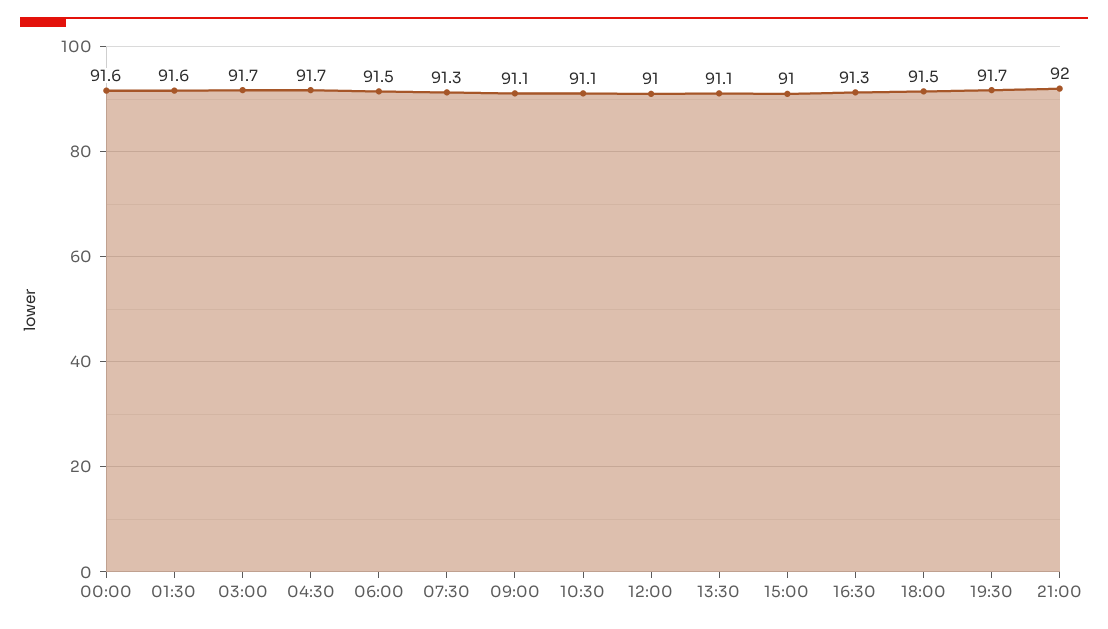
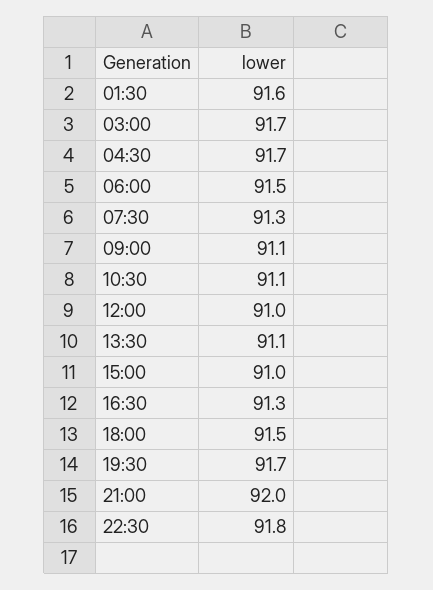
00:00: 91.6 -> none
22:30: none -> 91.8

